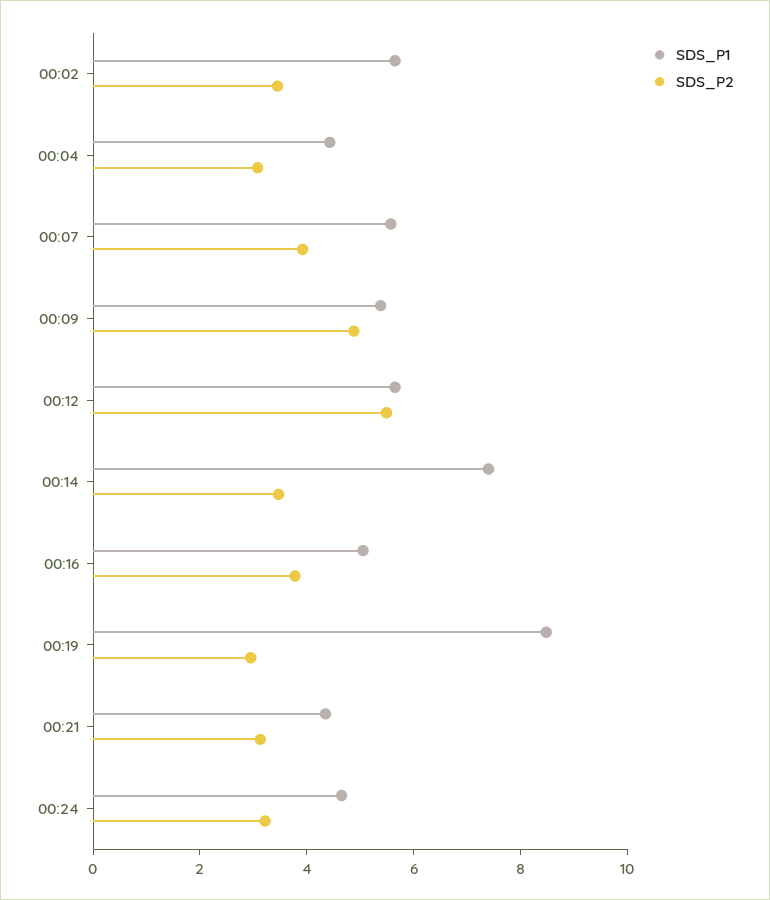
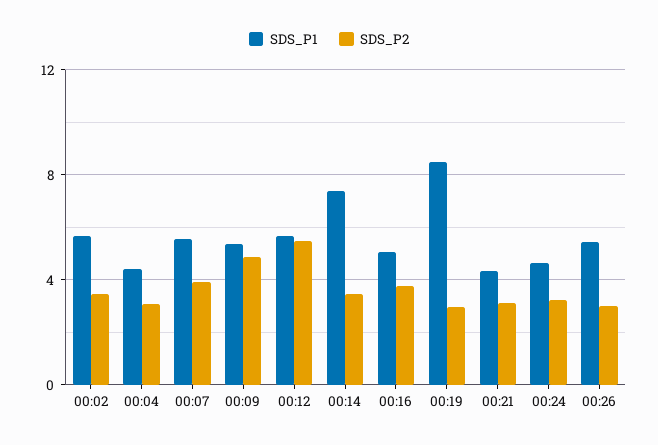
SDS_P1, 00:26: none -> 5.5
SDS_P2, 00:26: none -> 3

